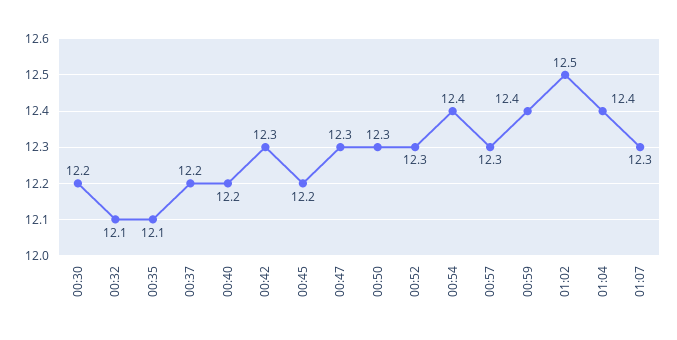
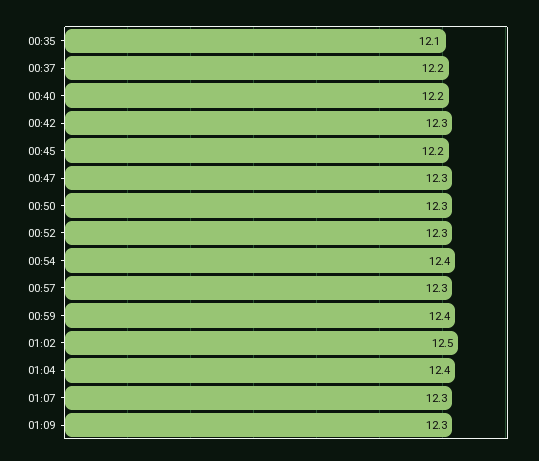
00:30: 12.2 -> none
00:32: 12.1 -> none
01:09: none -> 12.3

